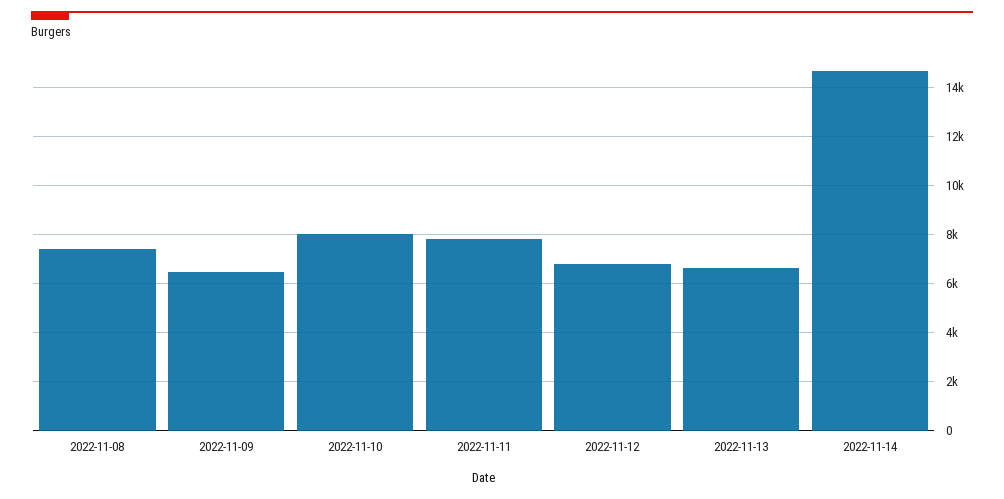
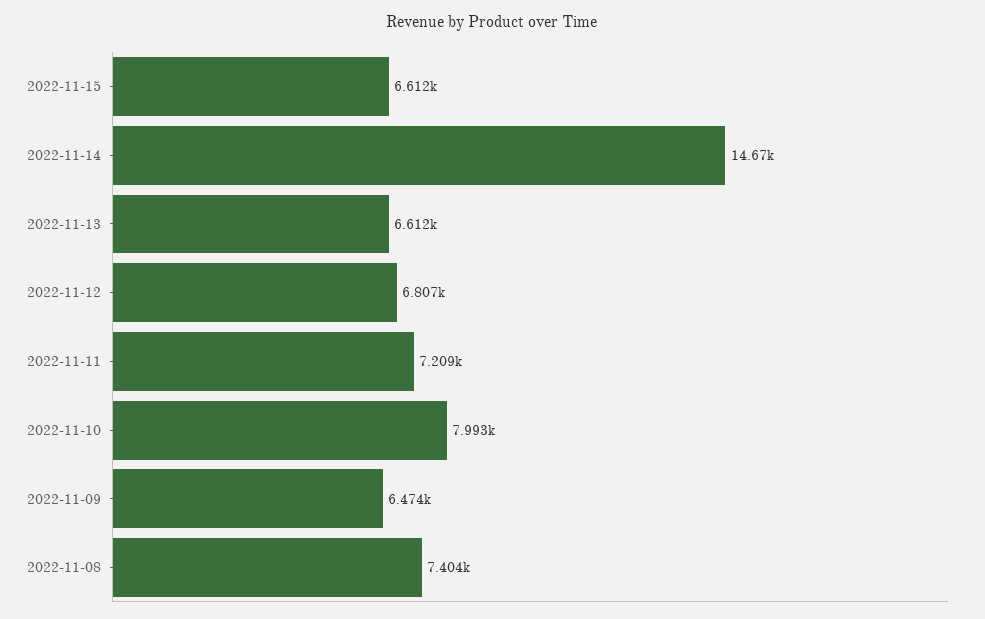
2022-11-11: 7750 -> 7209
2022-11-15: none -> 6612

